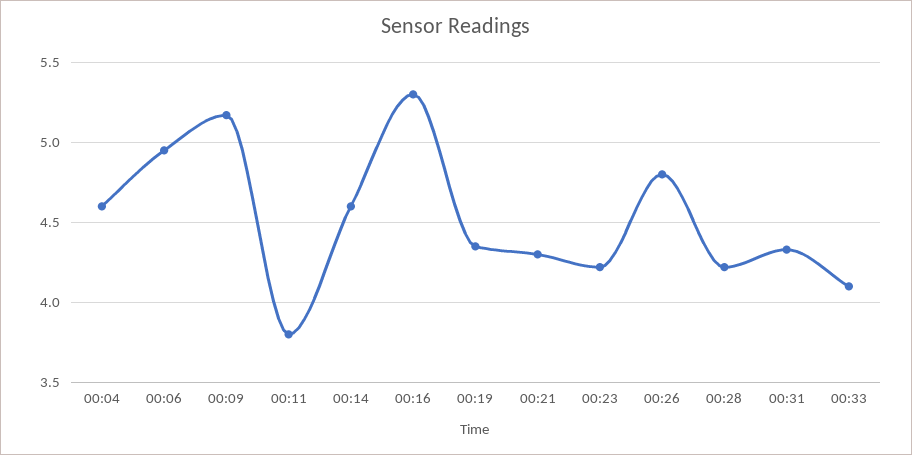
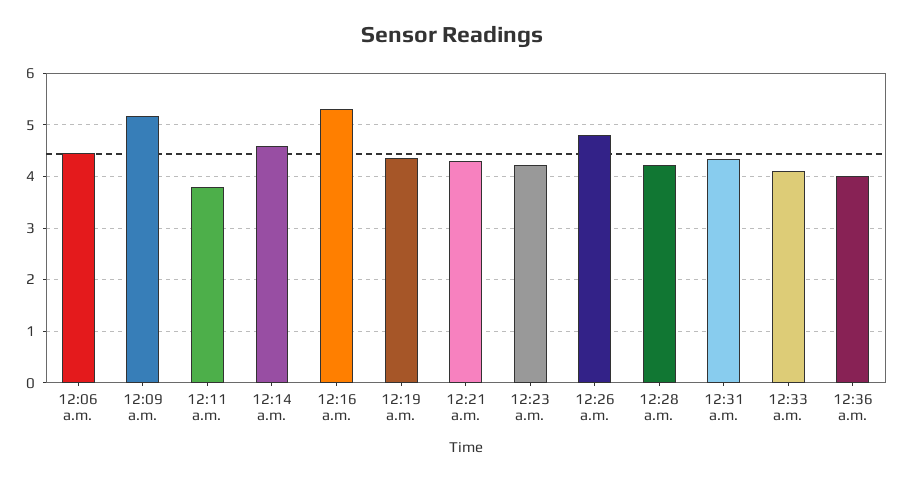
00:04: 4.6 -> none
00:06: 4.95 -> 4.4
12:36 a.m.: none -> 4

